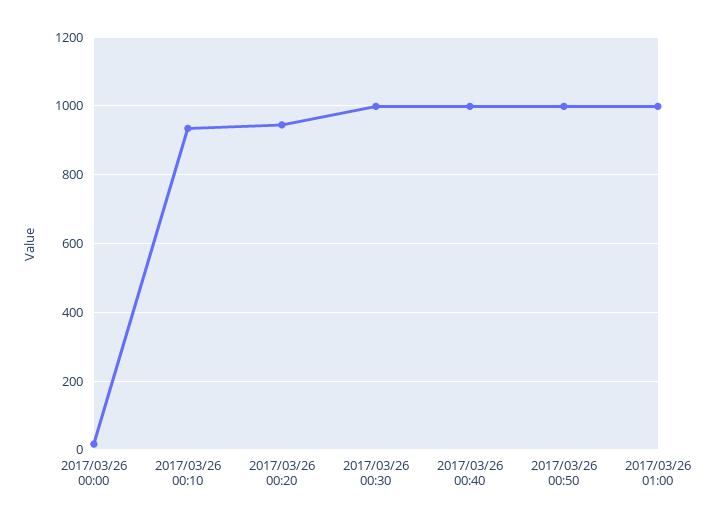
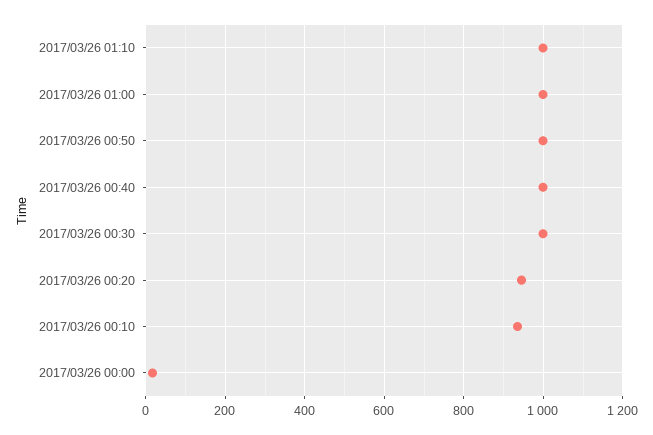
2017/03/26 01:10: none -> 1000

